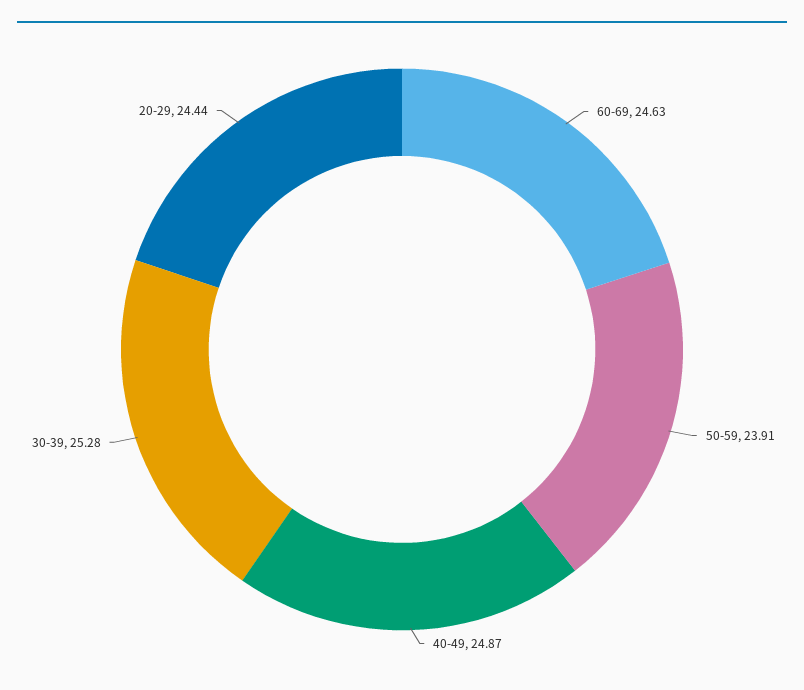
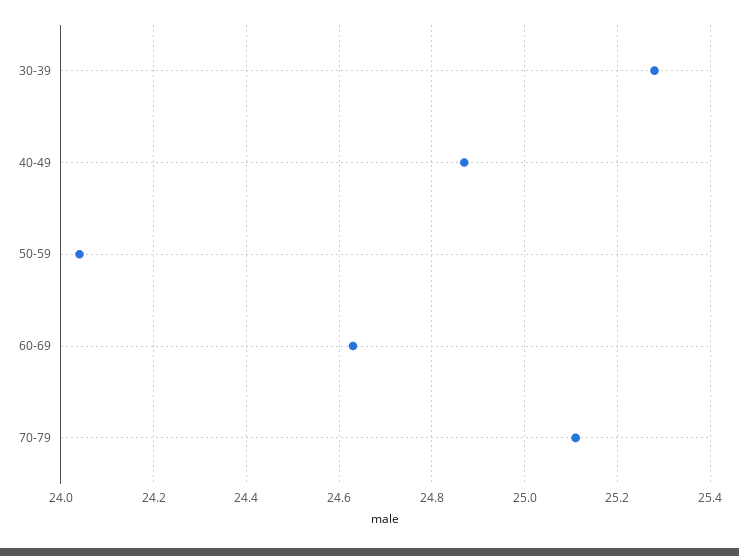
50-59: 23.91 -> 24.05
20-29: 24.44 -> none
70-79: none -> 25.1

